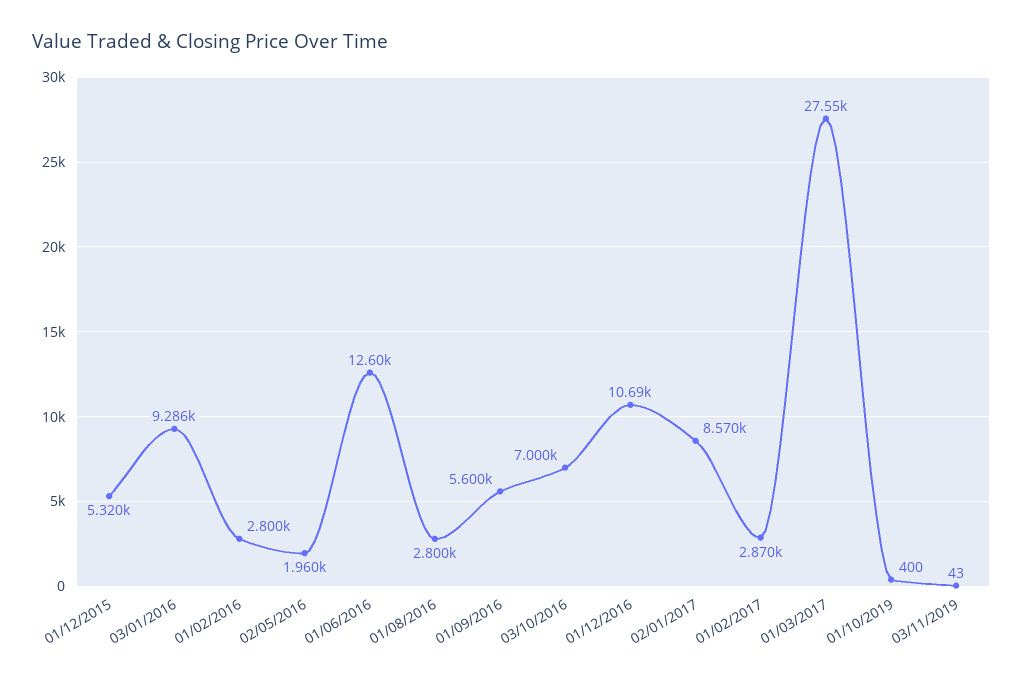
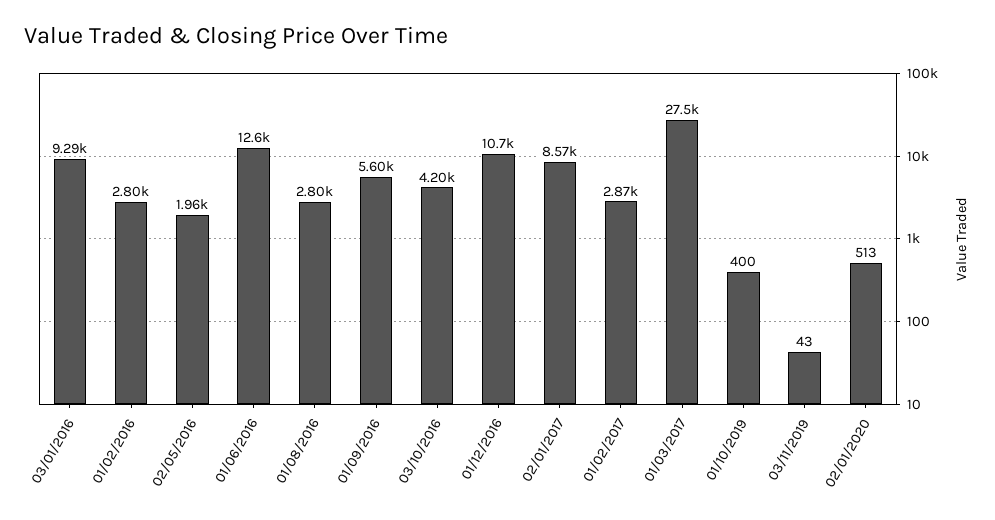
01/12/2015: 5320 -> none
03/10/2016: 7000 -> 4200
02/01/2020: none -> 513

